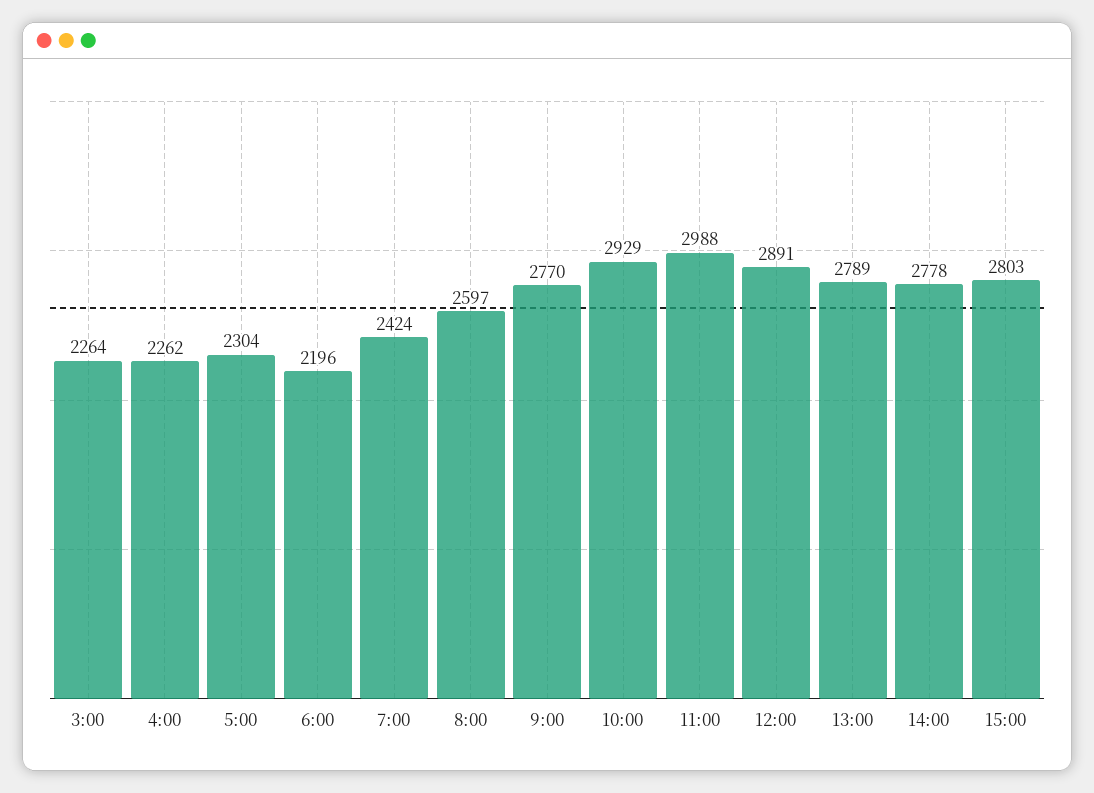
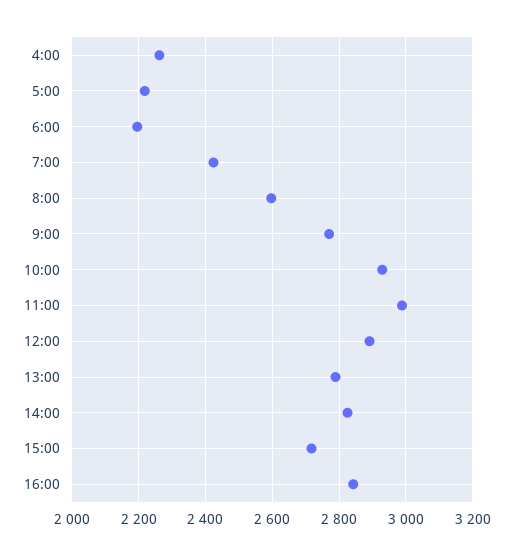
3:00: 2264 -> none
5:00: 2304 -> 2220
14:00: 2778 -> 2820
15:00: 2803 -> 2720
16:00: none -> 2840

